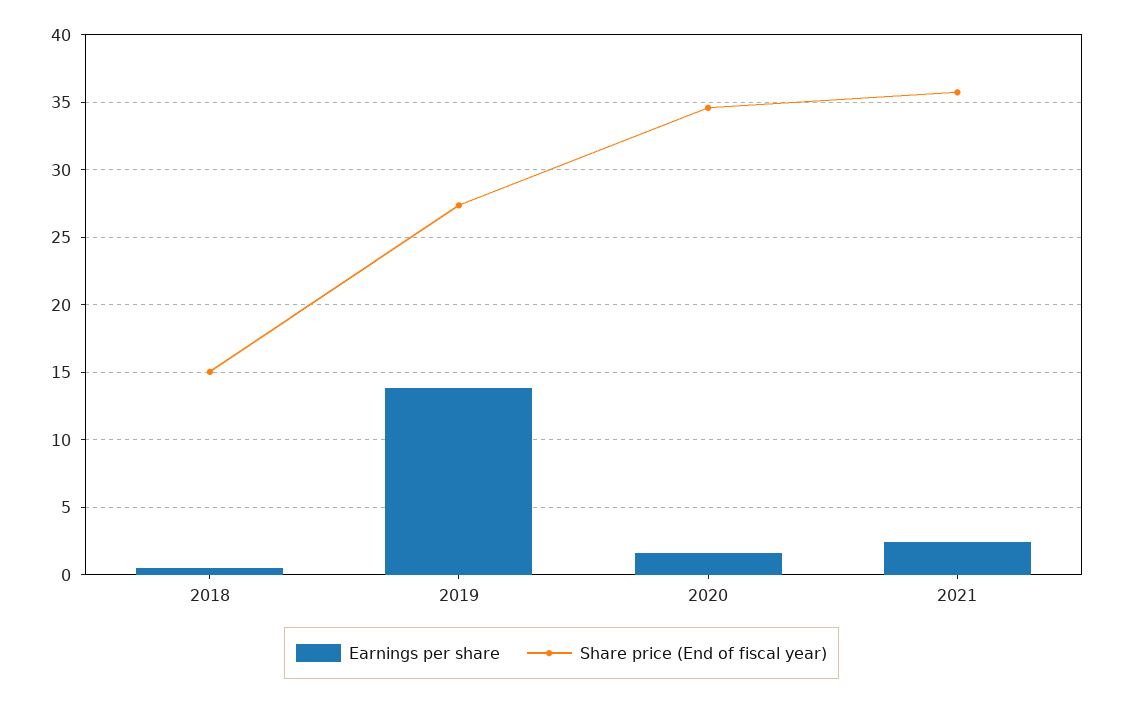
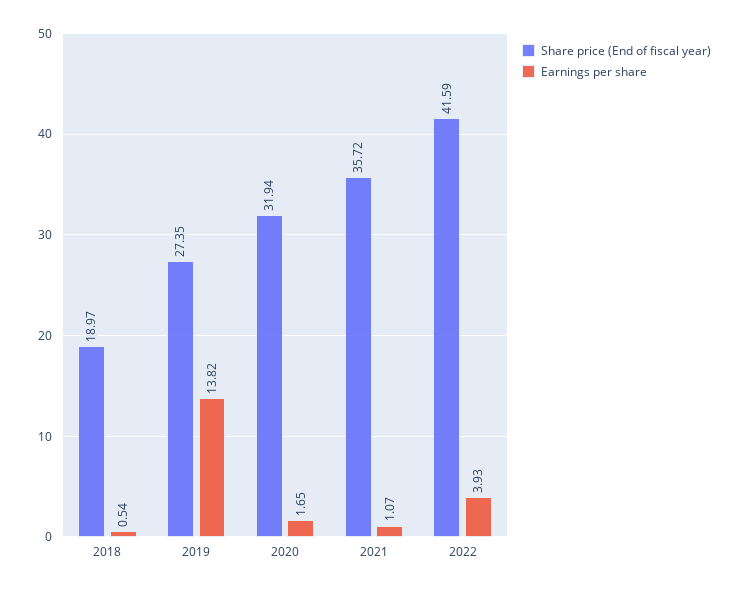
Share price (End of fiscal year), 2018: 15 -> 18.97
Share price (End of fiscal year), 2020: 34.5 -> 31.94
Earnings per share, 2021: 2.5 -> 1.07
Share price (End of fiscal year), 2022: none -> 41.59
Earnings per share, 2022: none -> 3.93

